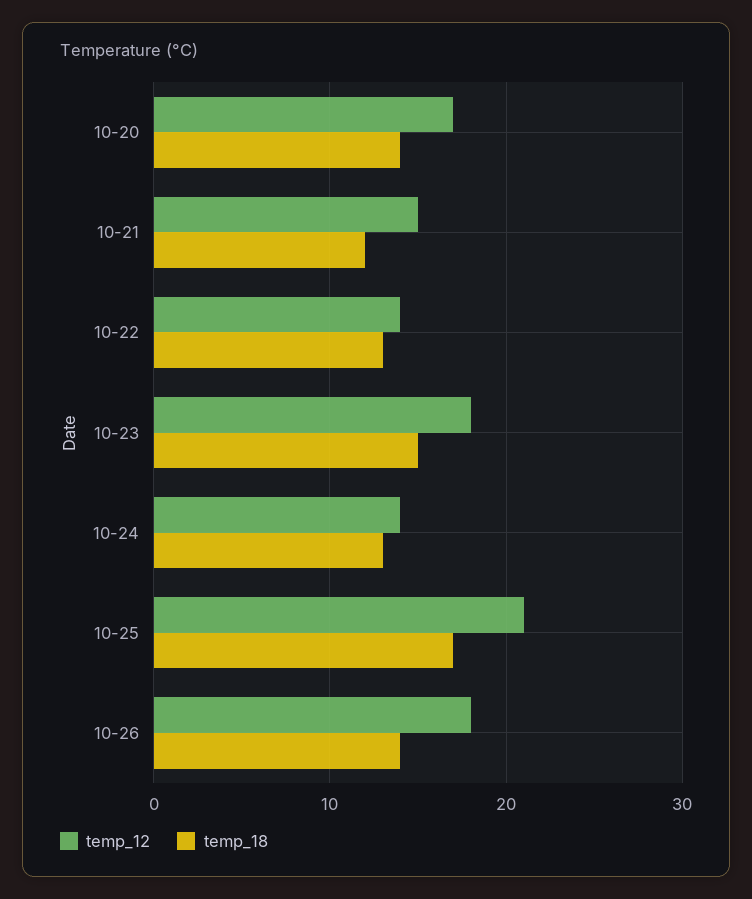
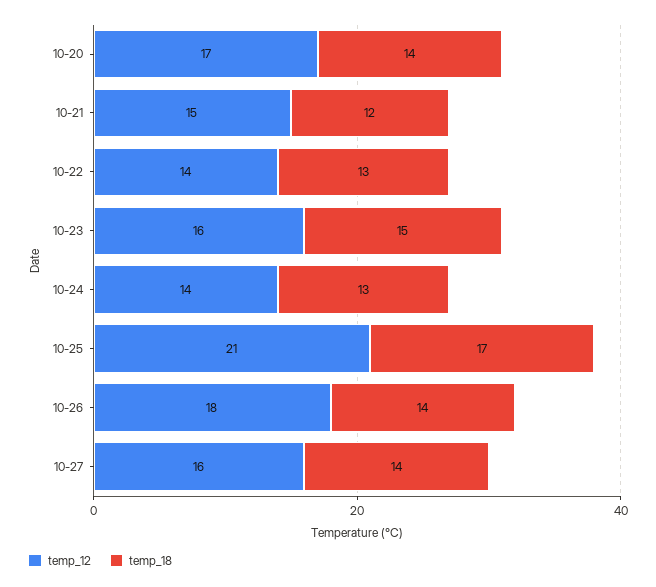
temp_12, 10-23: 18 -> 16
temp_12, 10-27: none -> 16
temp_18, 10-27: none -> 14

